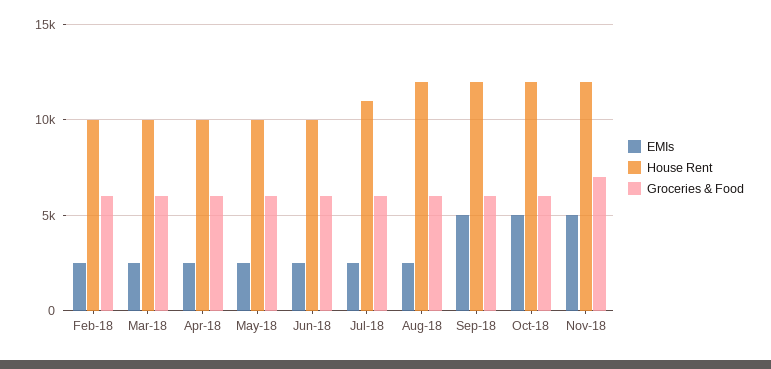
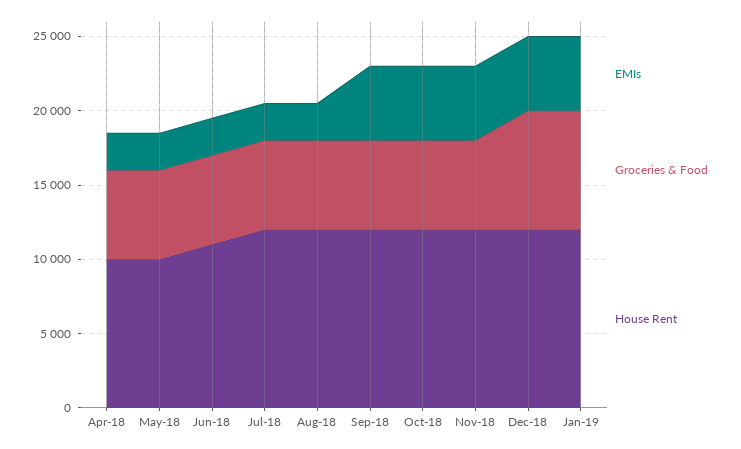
EMIs, Feb-18: 2500 -> none
House Rent, Feb-18: 10000 -> none
Groceries & Food, Feb-18: 6000 -> none
EMIs, Mar-18: 2500 -> none
House Rent, Mar-18: 10000 -> none
Groceries & Food, Mar-18: 6000 -> none
House Rent, Jun-18: 10000 -> 11000
House Rent, Jul-18: 11000 -> 12000
Groceries & Food, Nov-18: 7000 -> 6000
EMIs, Dec-18: none -> 5000
Groceries & Food, Dec-18: none -> 8000
House Rent, Dec-18: none -> 12000
EMIs, Jan-19: none -> 5000
Groceries & Food, Jan-19: none -> 8000
House Rent, Jan-19: none -> 12000

